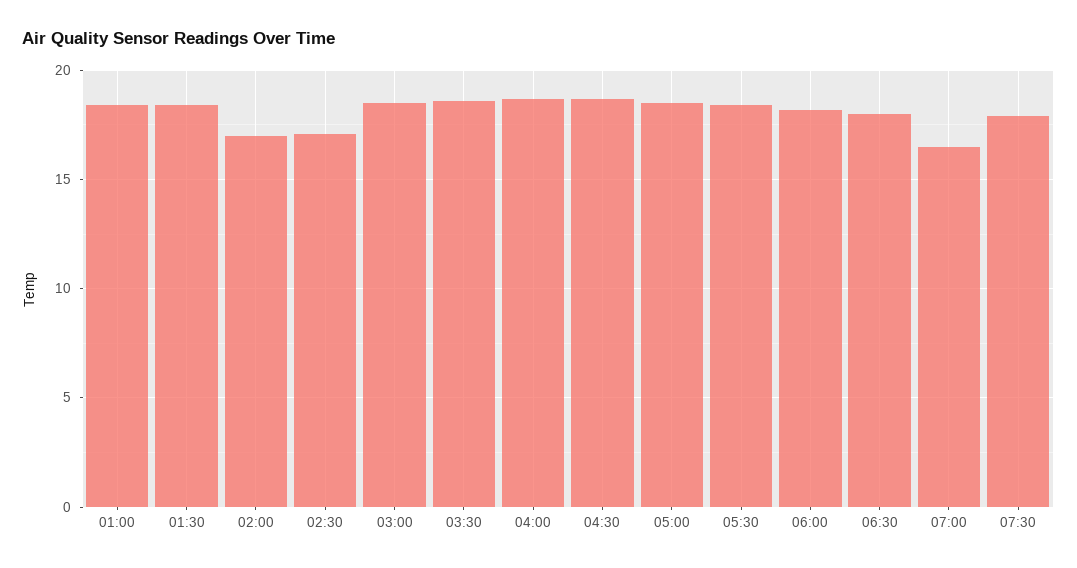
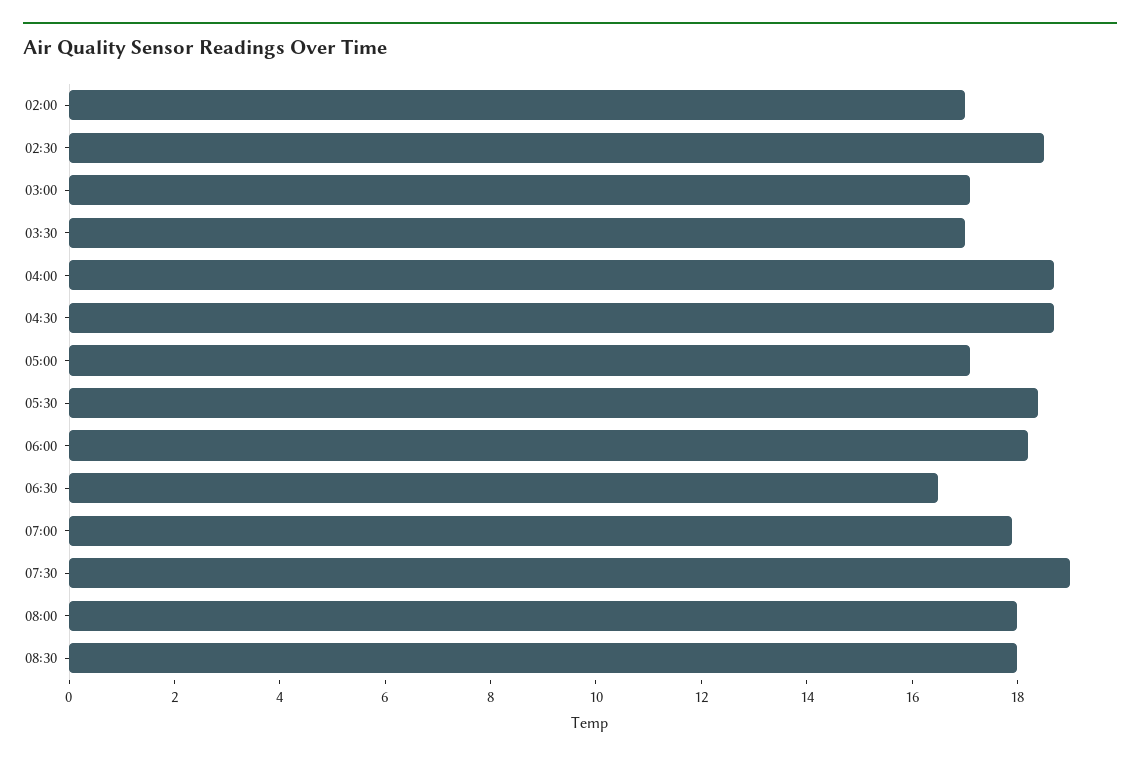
01:00: 18.5 -> none
01:30: 18.5 -> none
02:30: 17 -> 18.5
03:00: 18.5 -> 17
03:30: 18.5 -> 17
05:00: 18.5 -> 17
06:30: 18 -> 16.5
07:00: 16.5 -> 18
07:30: 18 -> 19
08:00: none -> 18
08:30: none -> 18

